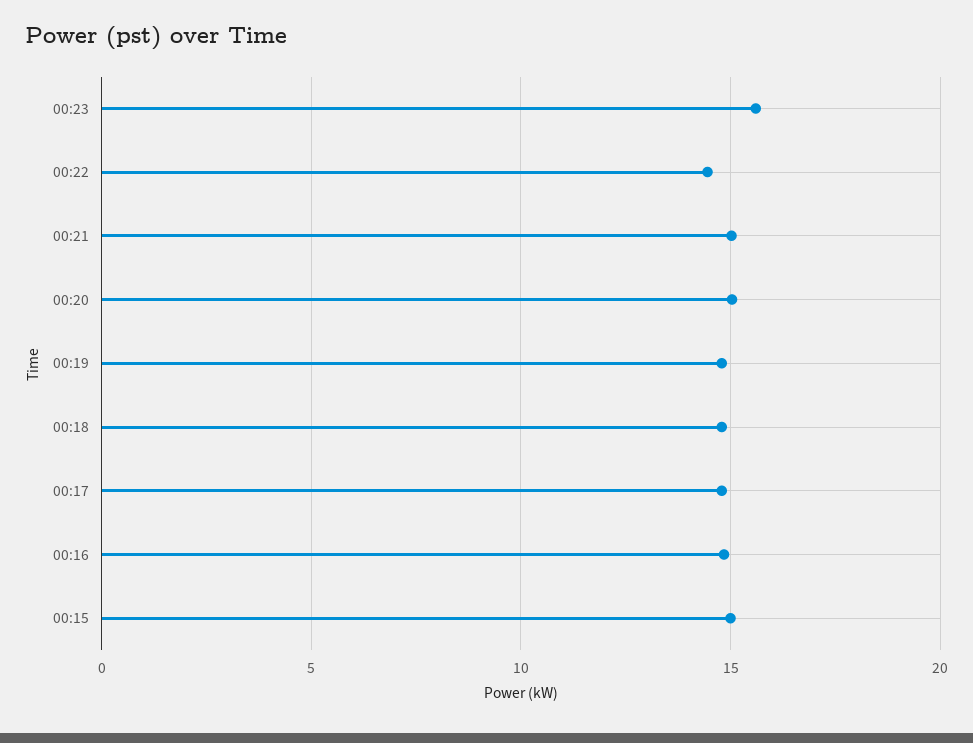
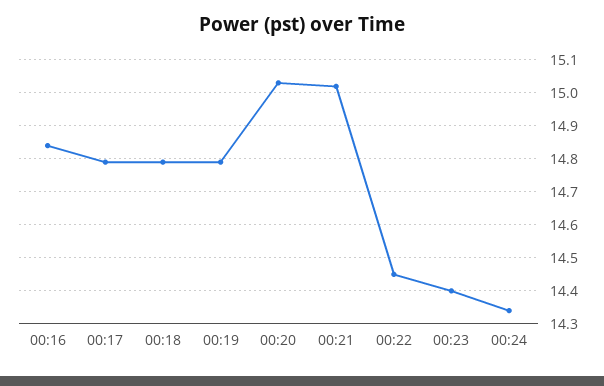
00:23: 15.5 -> 14.4
00:15: 15 -> none
00:24: none -> 14.35

